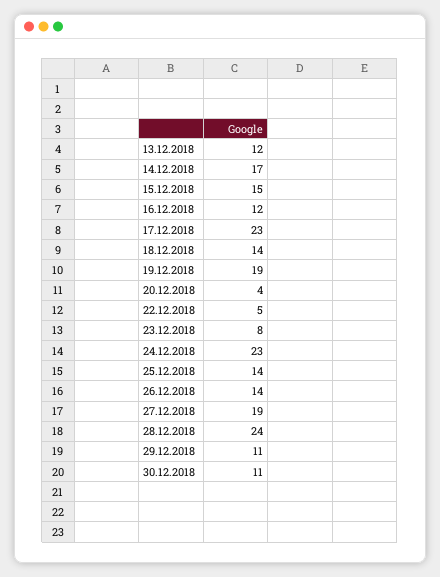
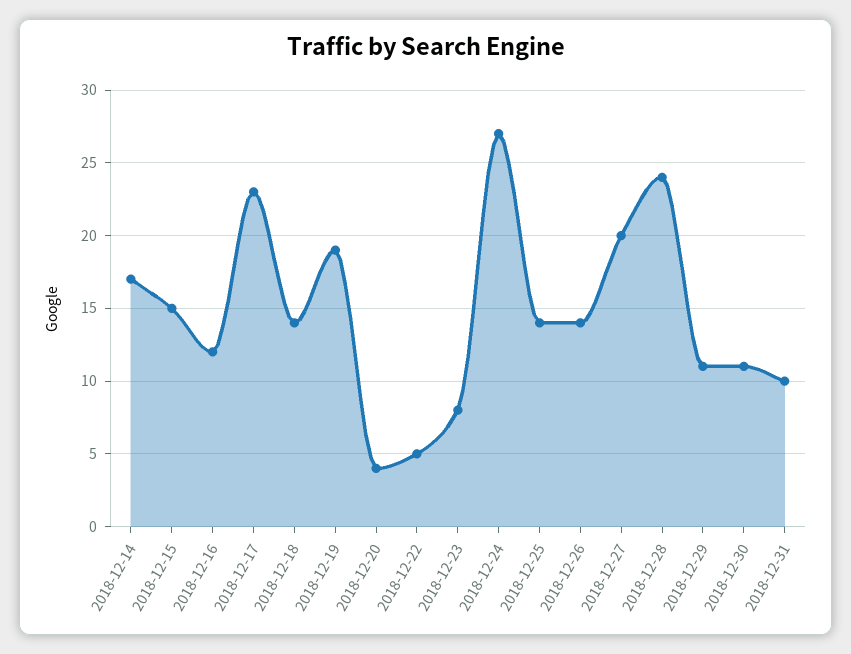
13.12.2018: 12 -> none
24.12.2018: 23 -> 27
27.12.2018: 19 -> 20
2018-12-31: none -> 10

